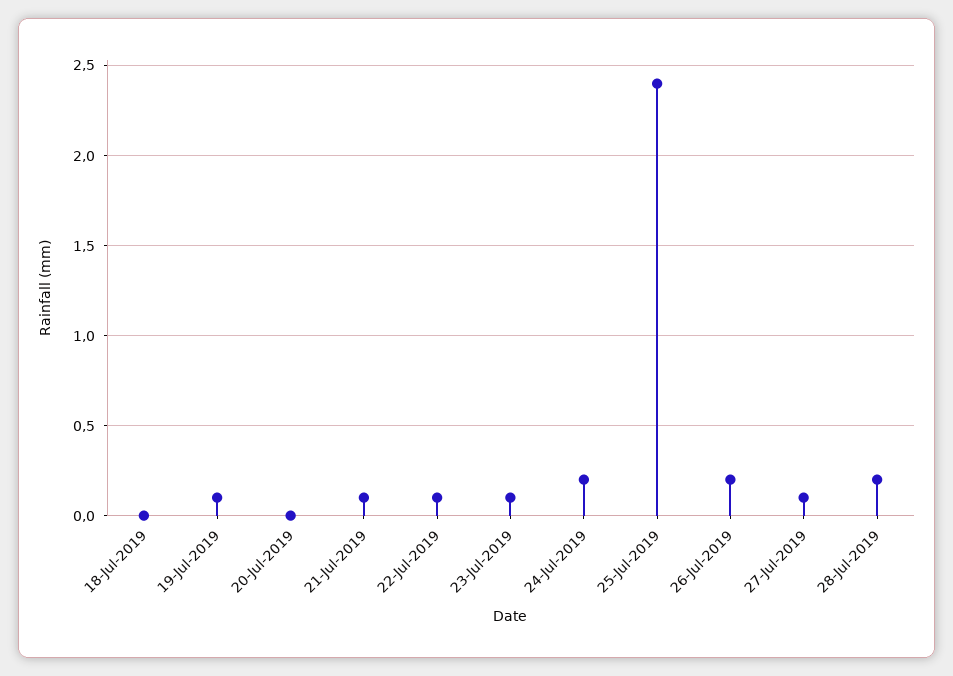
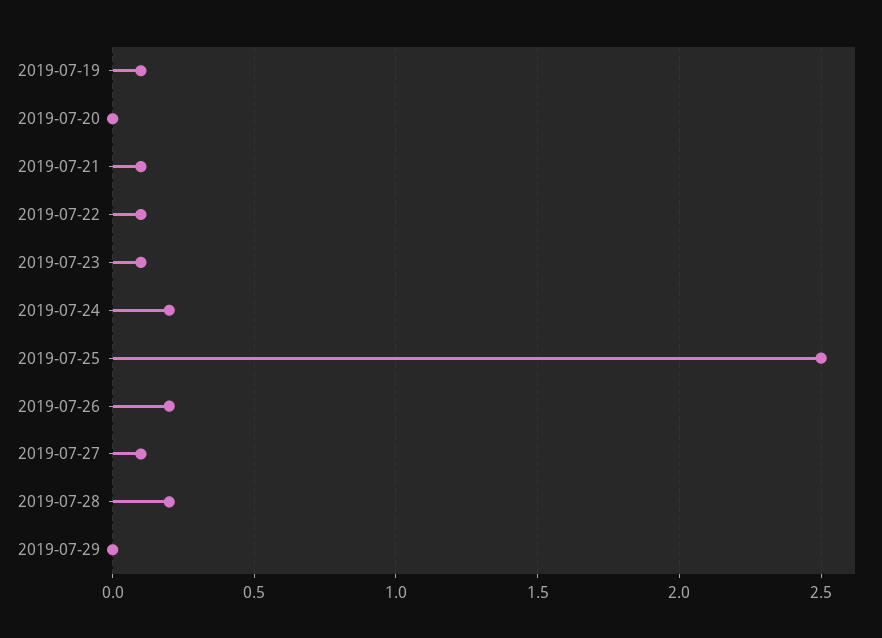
18-Jul-2019: 0 -> none
25-Jul-2019: 2.4 -> 2.5
2019-07-29: none -> 0

